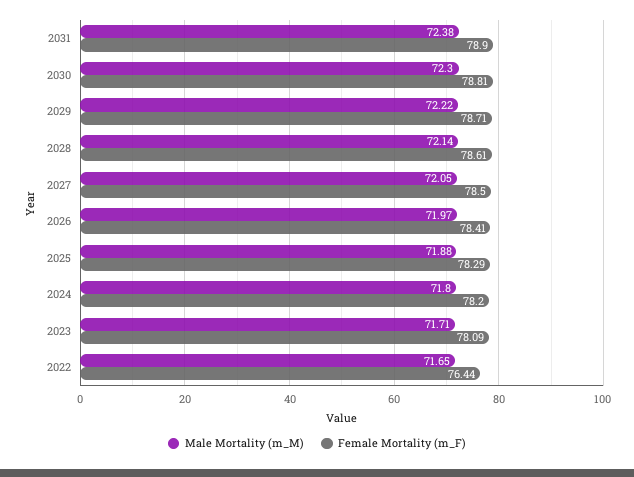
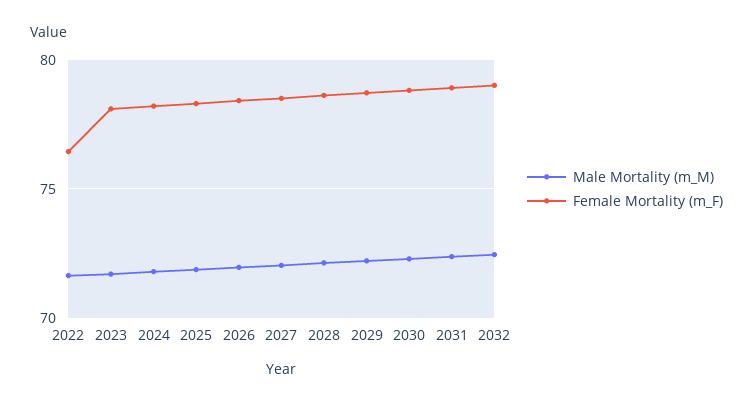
Male Mortality (m_M), 2032: none -> 72.5
Female Mortality (m_F), 2032: none -> 79

